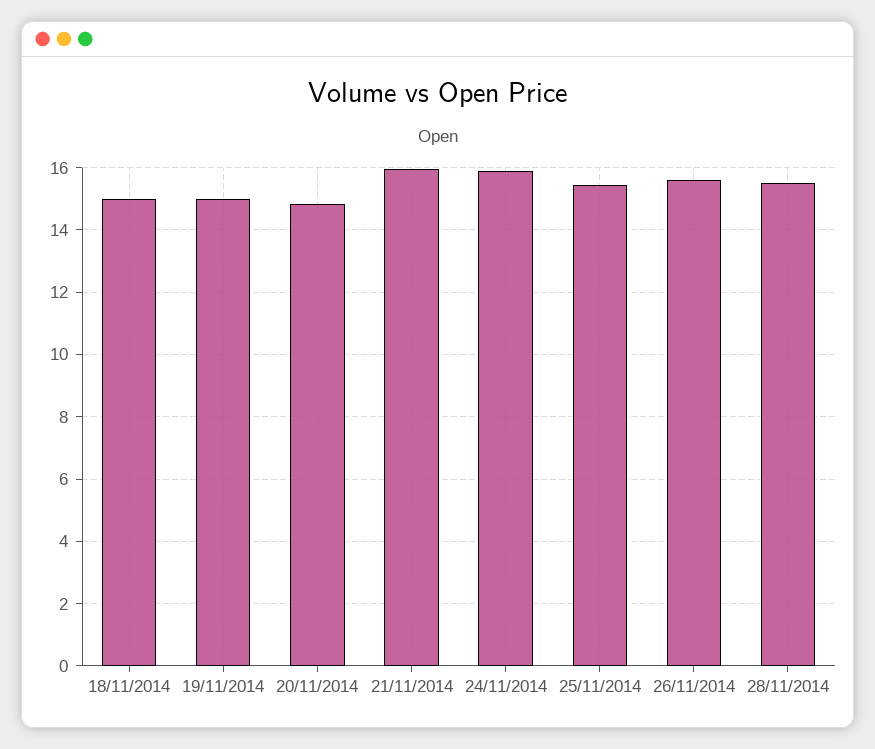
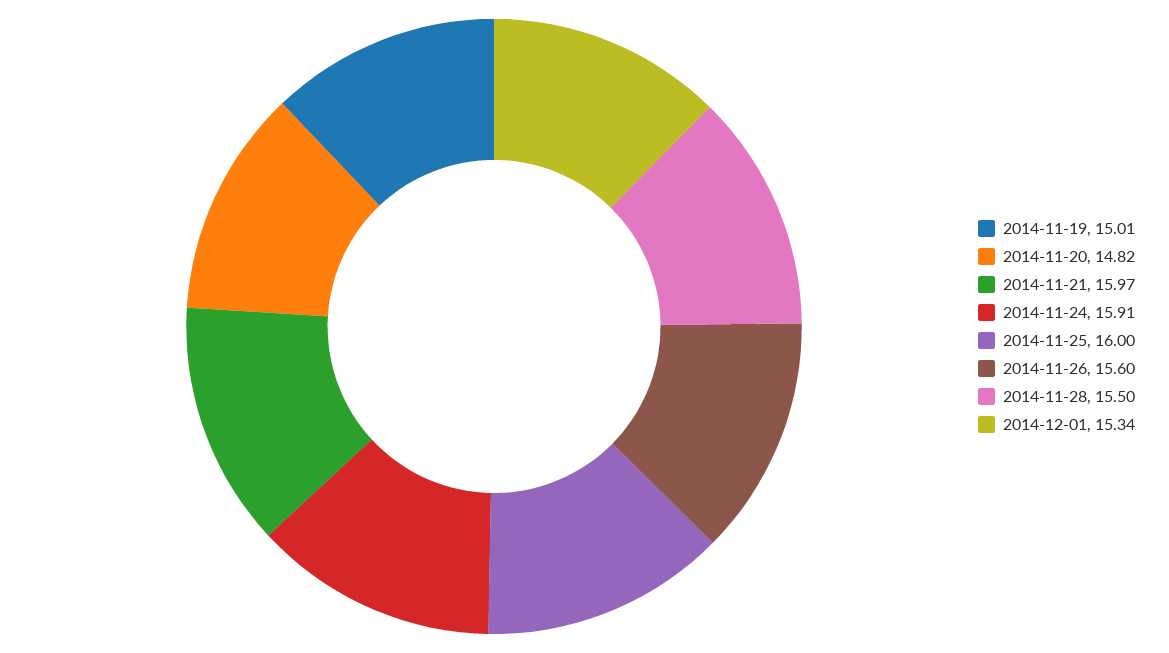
18/11/2014: 15 -> none
25/11/2014: 15.4 -> 16
2014-12-01: none -> 15.34

